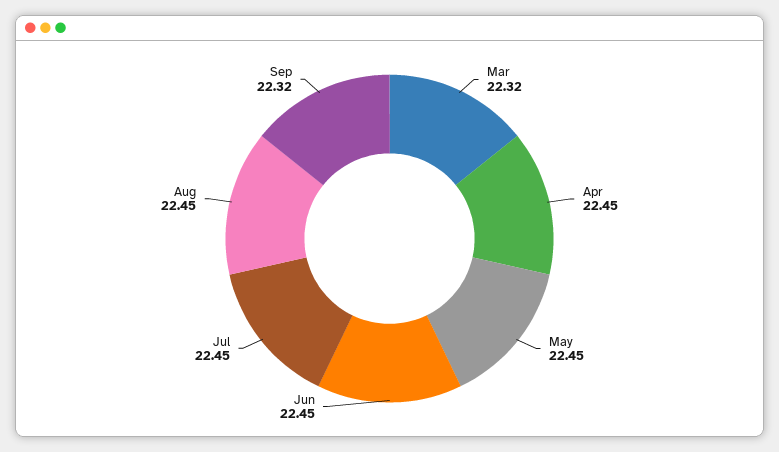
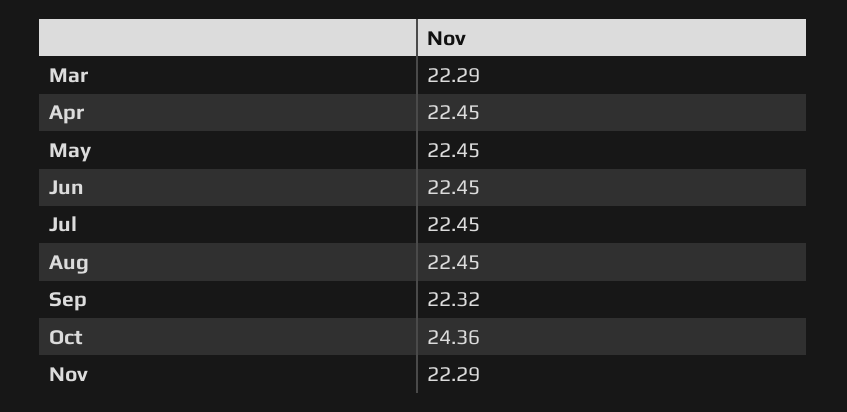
Mar: 22.32 -> 22.29
Oct: none -> 24.36
Nov: none -> 22.29

